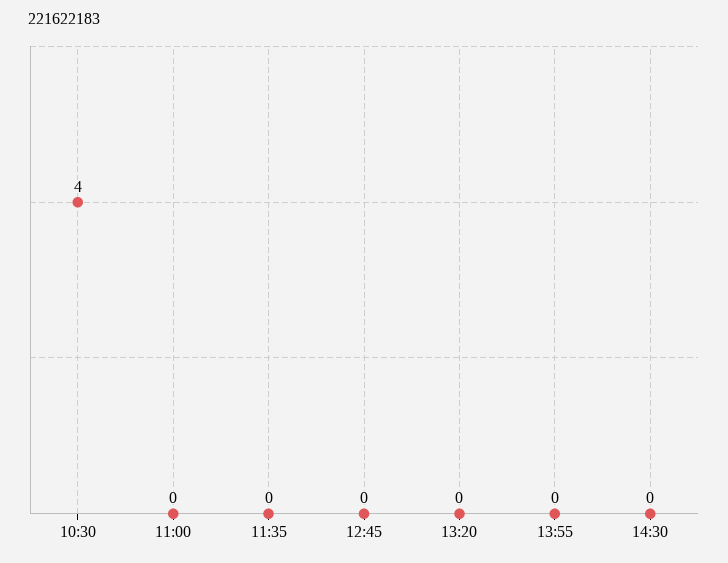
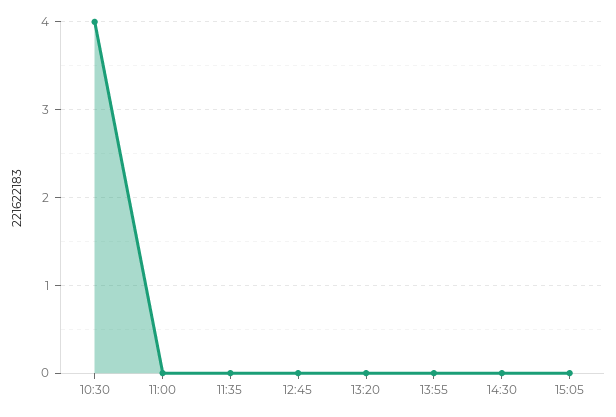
15:05: none -> 0

